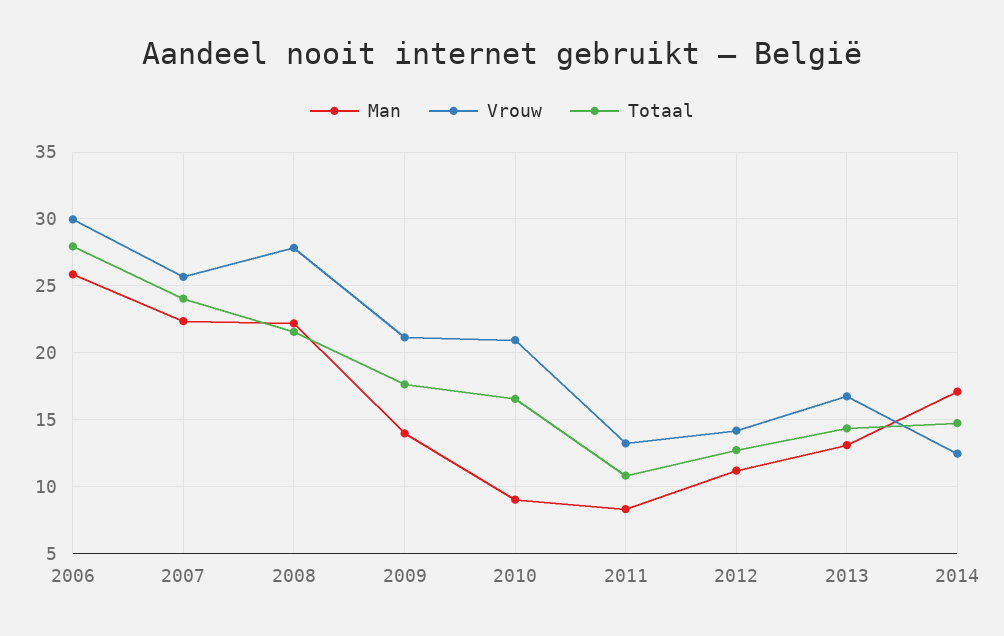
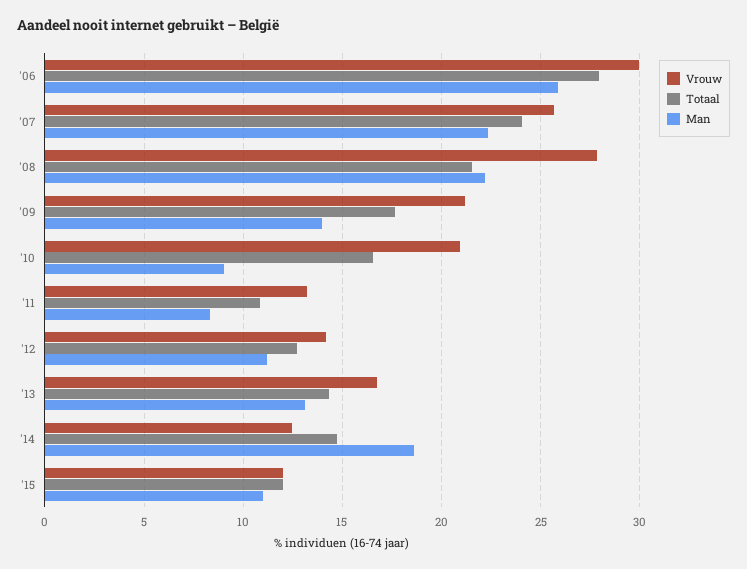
Man, 2014: 17 -> 18.5
Vrouw, '15: none -> 12
Totaal, '15: none -> 12
Man, '15: none -> 11

